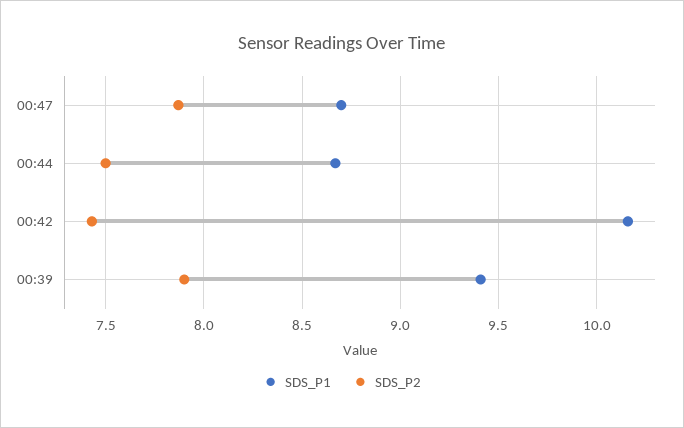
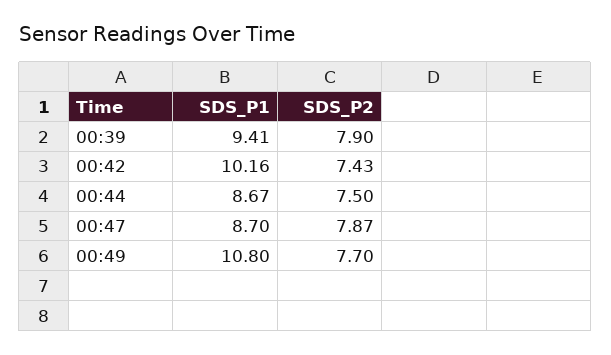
SDS_P1, 00:49: none -> 10.8
SDS_P2, 00:49: none -> 7.7

